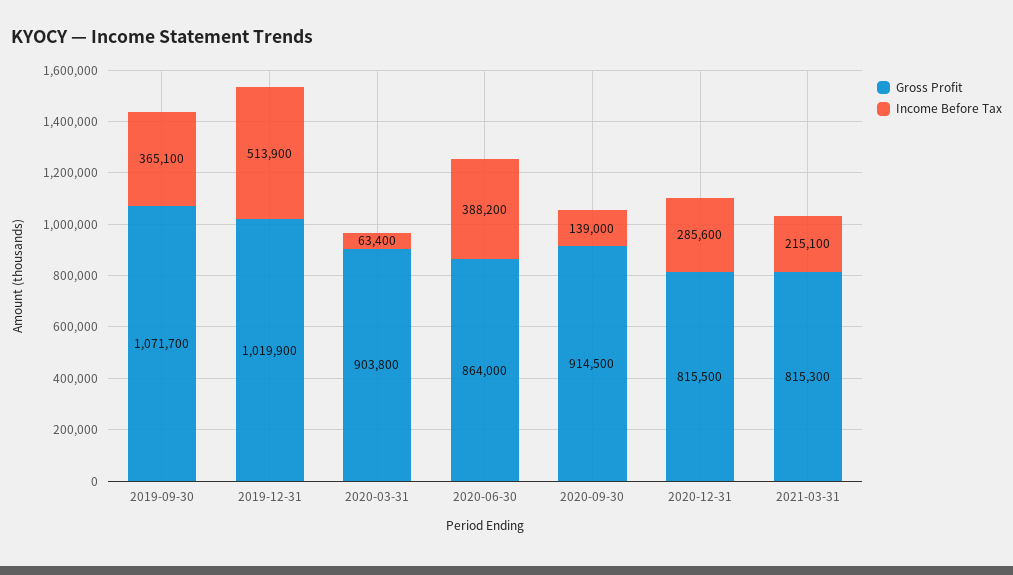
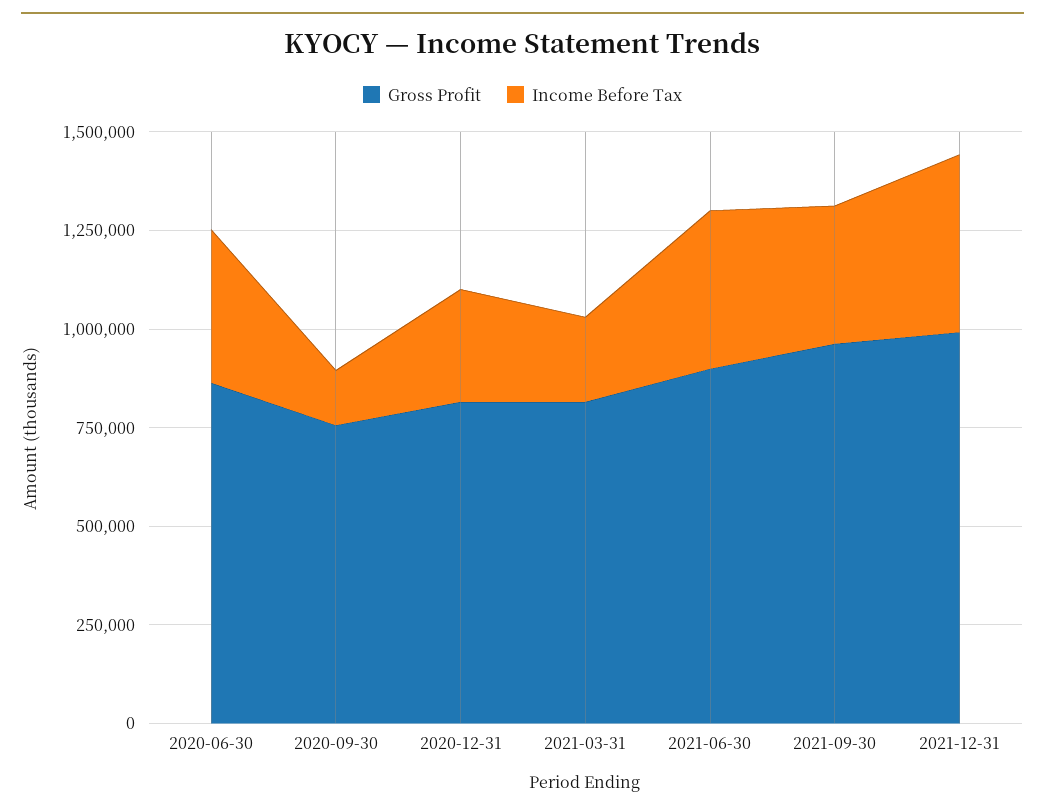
Gross Profit, 2019-09-30: 1071700 -> none
Income Before Tax, 2019-09-30: 365100 -> none
Gross Profit, 2019-12-31: 1019900 -> none
Income Before Tax, 2019-12-31: 513900 -> none
Gross Profit, 2020-03-31: 903800 -> none
Income Before Tax, 2020-03-31: 63400 -> none
Gross Profit, 2020-09-30: 914500 -> 750000
Gross Profit, 2021-06-30: none -> 900000
Income Before Tax, 2021-06-30: none -> 400000
Gross Profit, 2021-09-30: none -> 950000
Income Before Tax, 2021-09-30: none -> 350000
Gross Profit, 2021-12-31: none -> 1000000
Income Before Tax, 2021-12-31: none -> 450000

